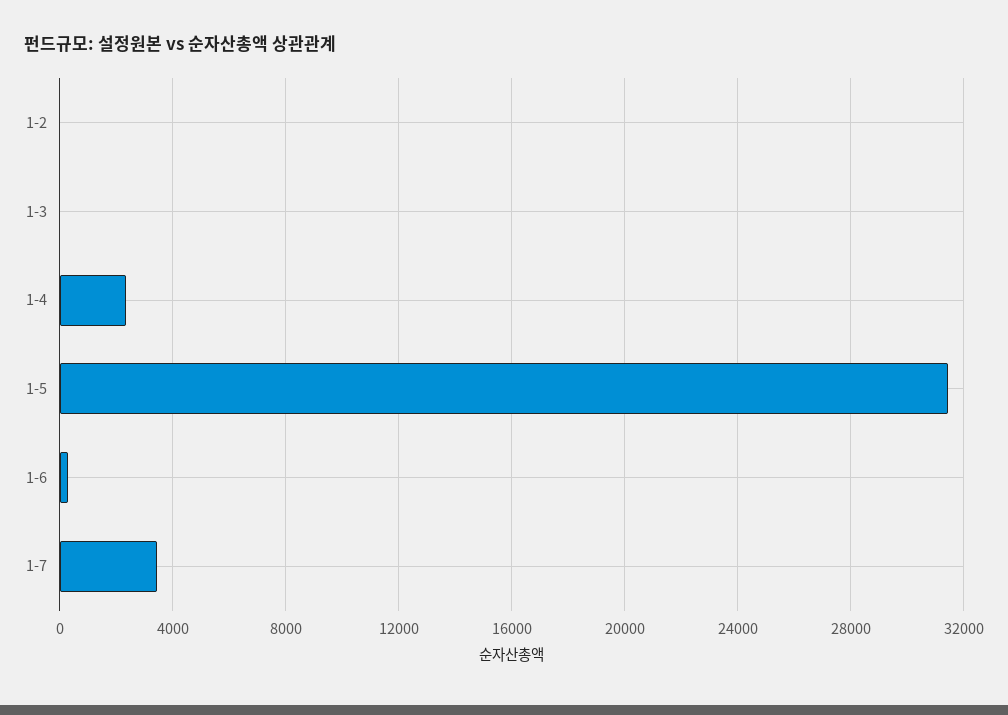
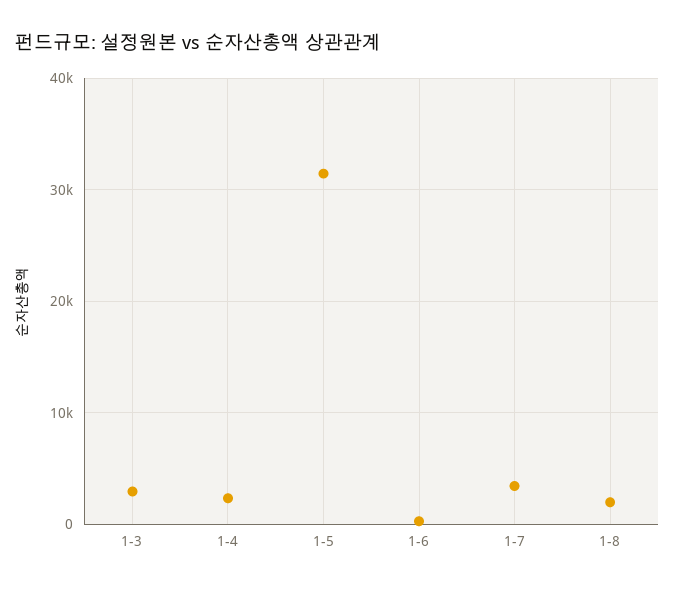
1-2: 0 -> none
1-3: 0 -> 3000
1-8: none -> 2000

